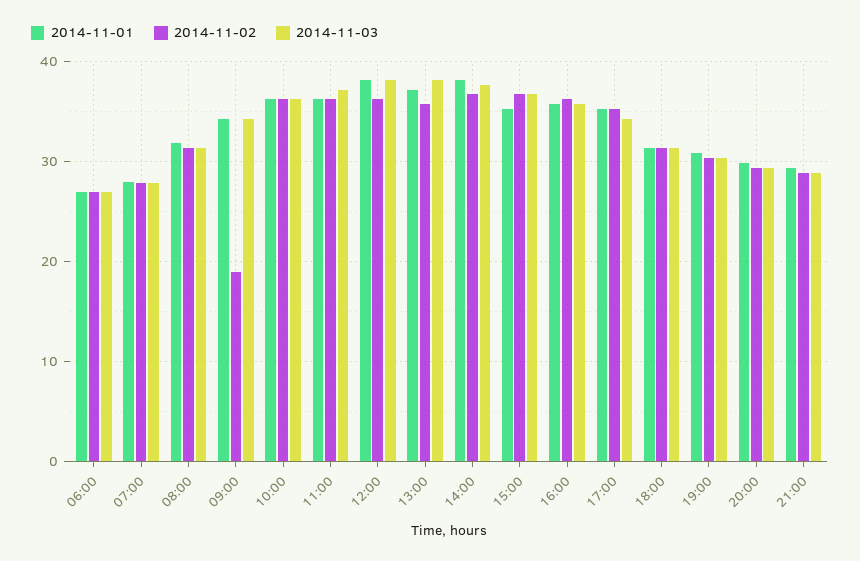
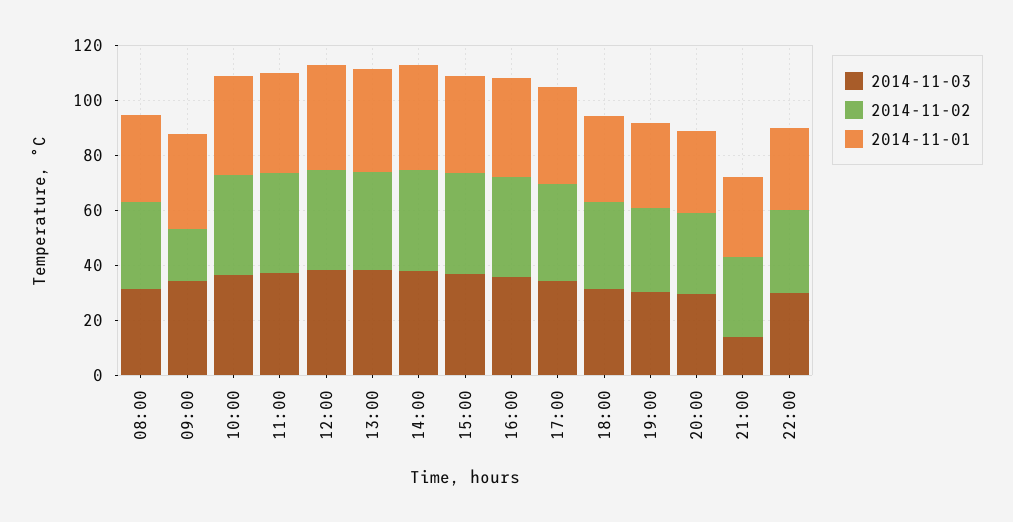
2014-11-01, 06:00: 27 -> none
2014-11-02, 06:00: 27 -> none
2014-11-03, 06:00: 27 -> none
2014-11-01, 07:00: 28 -> none
2014-11-02, 07:00: 28 -> none
2014-11-03, 07:00: 28 -> none
2014-11-03, 21:00: 29 -> 15
2014-11-03, 22:00: none -> 30
2014-11-02, 22:00: none -> 30
2014-11-01, 22:00: none -> 30

